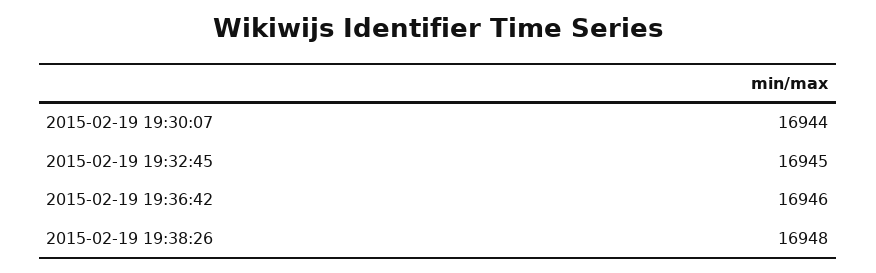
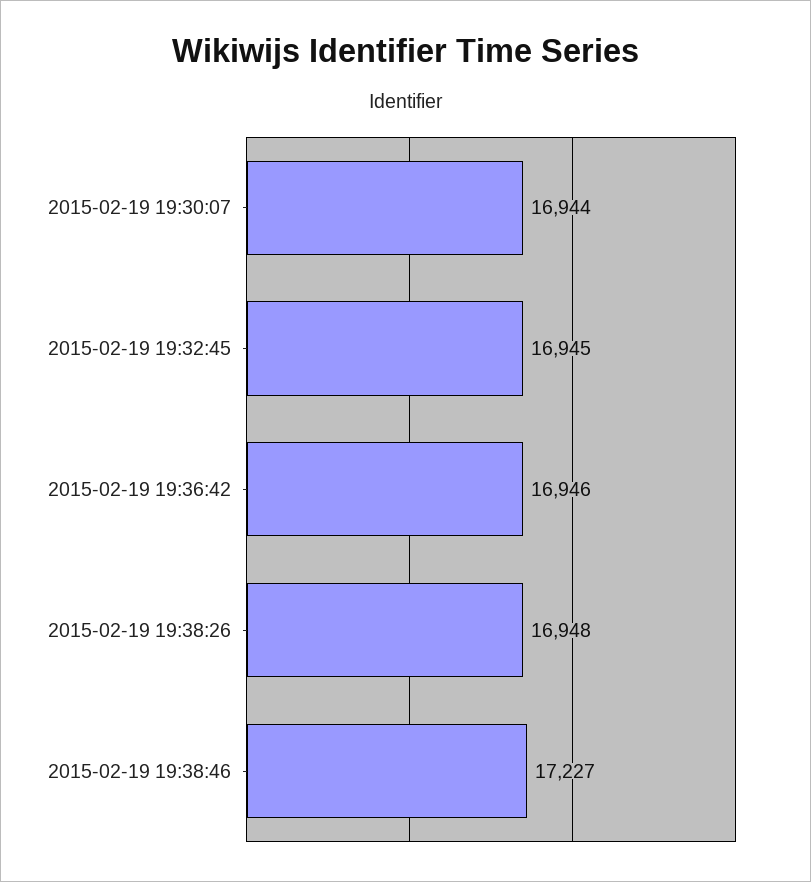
2015-02-19 19:38:46: none -> 17227

